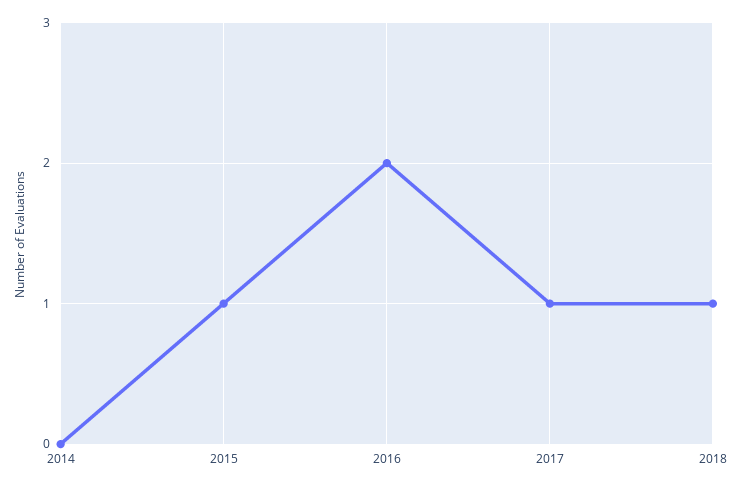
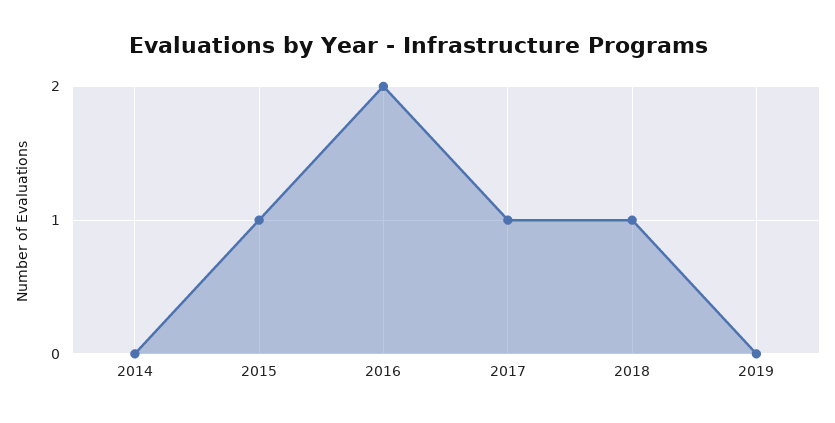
2019: none -> 0

